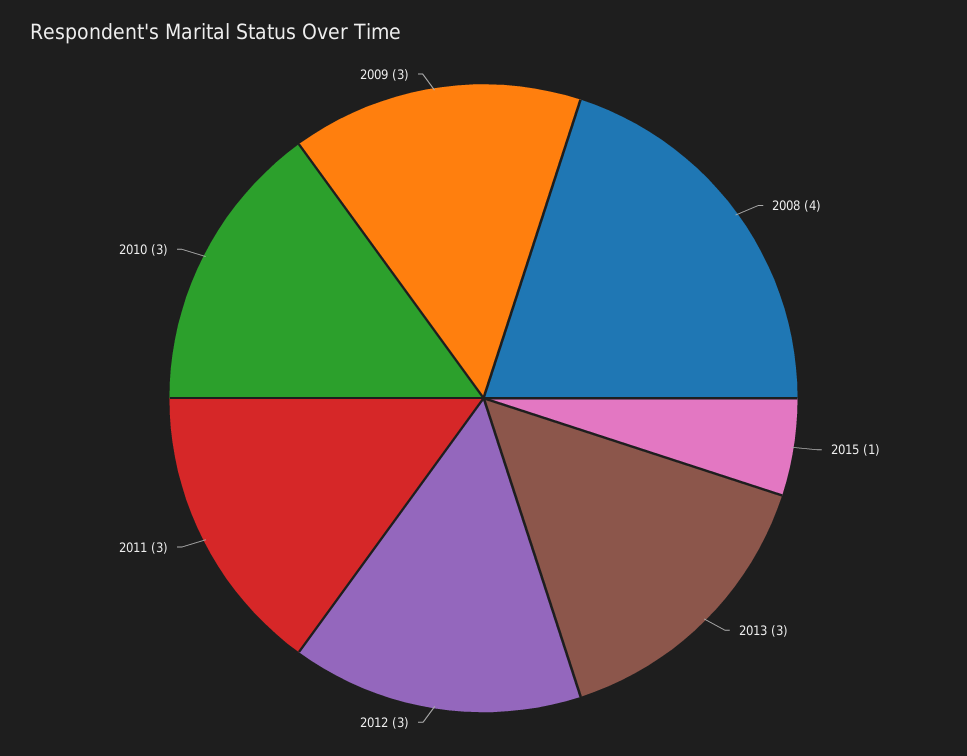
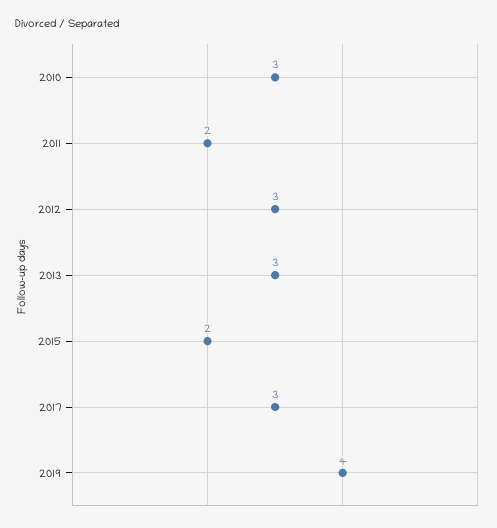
2008: 4 -> none
2015: 1 -> 2
2011: 3 -> 2
2009: 3 -> none
2017: none -> 3
2019: none -> 4

